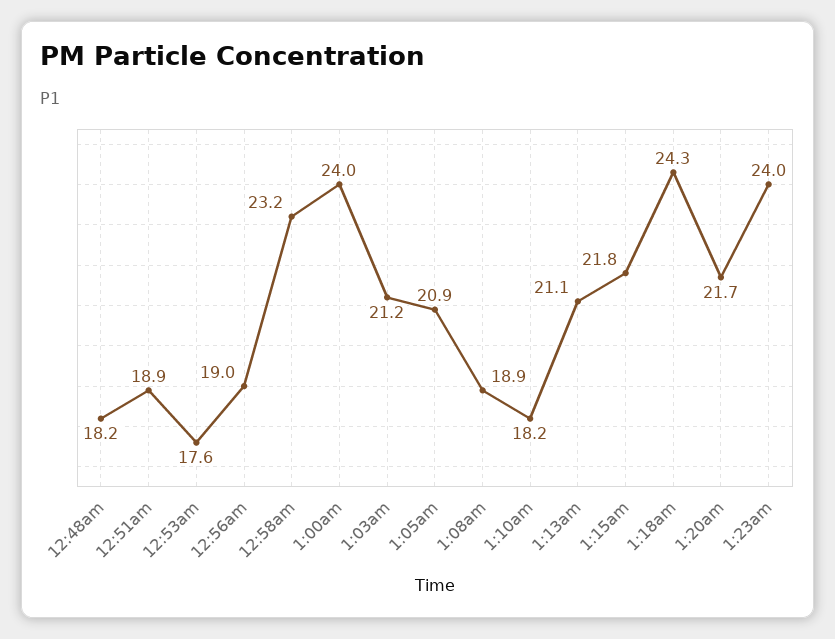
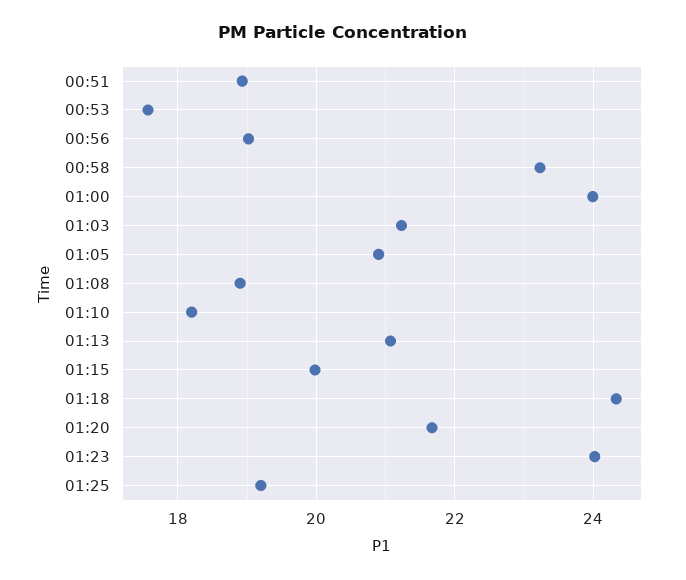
12:48am: 18.2 -> none
1:15am: 21.8 -> 20
01:25: none -> 19.2

